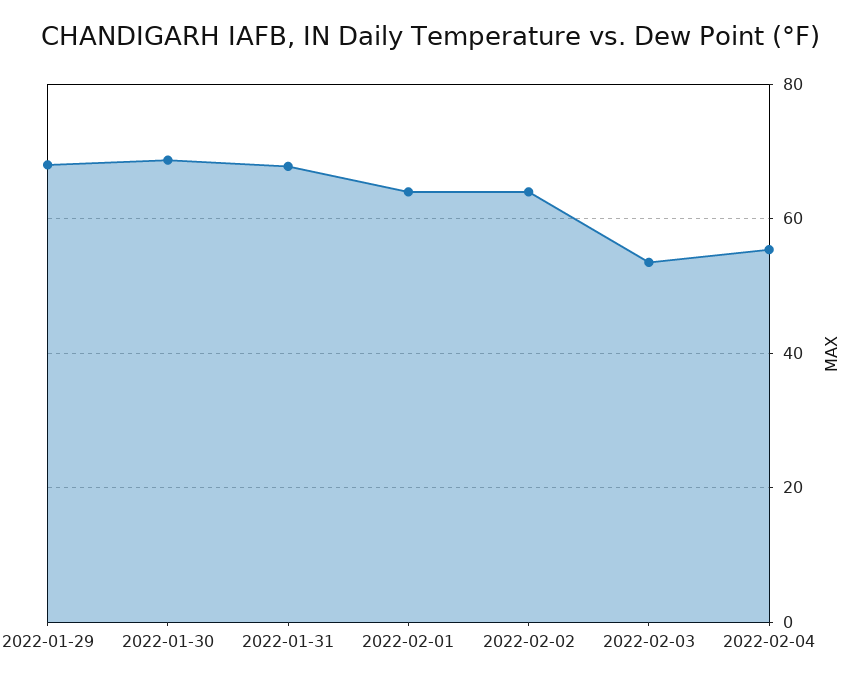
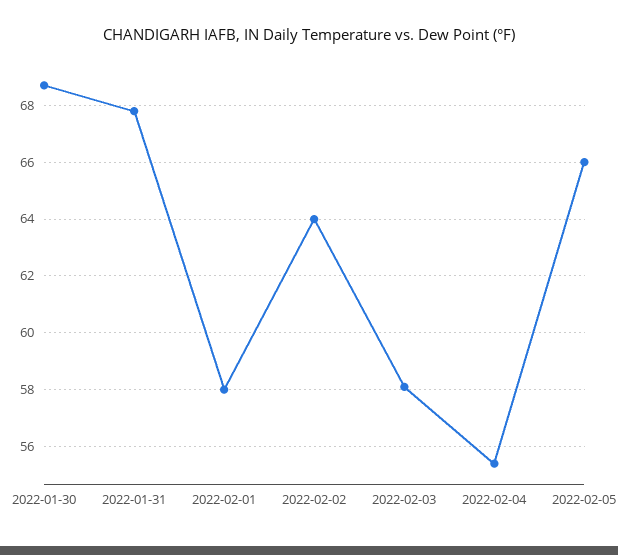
2022-01-29: 68 -> none
2022-02-01: 64 -> 58
2022-02-03: 54 -> 58
2022-02-05: none -> 66

